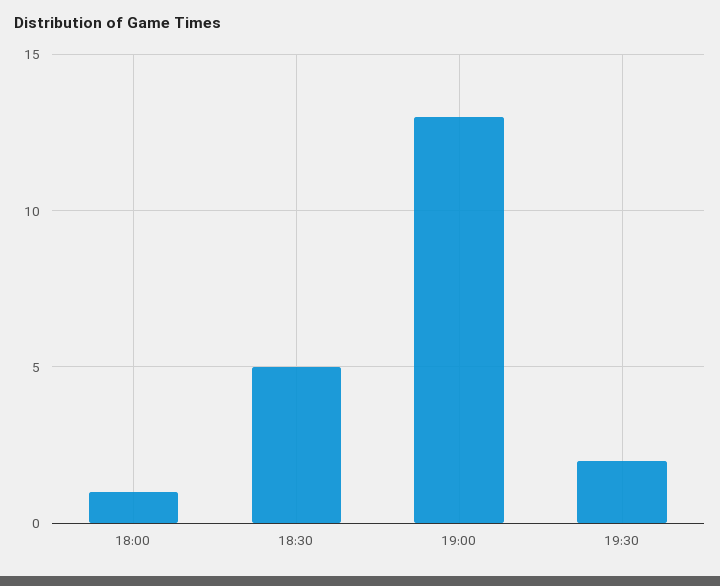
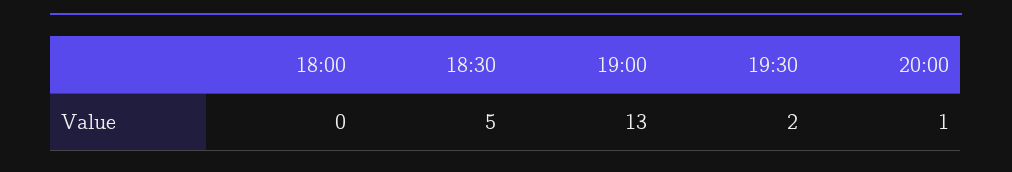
18:00: 1 -> 0
20:00: none -> 1

